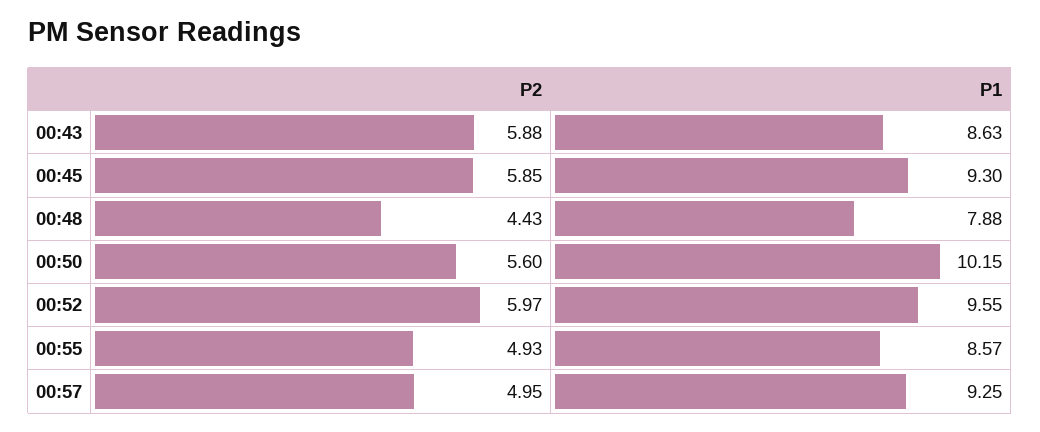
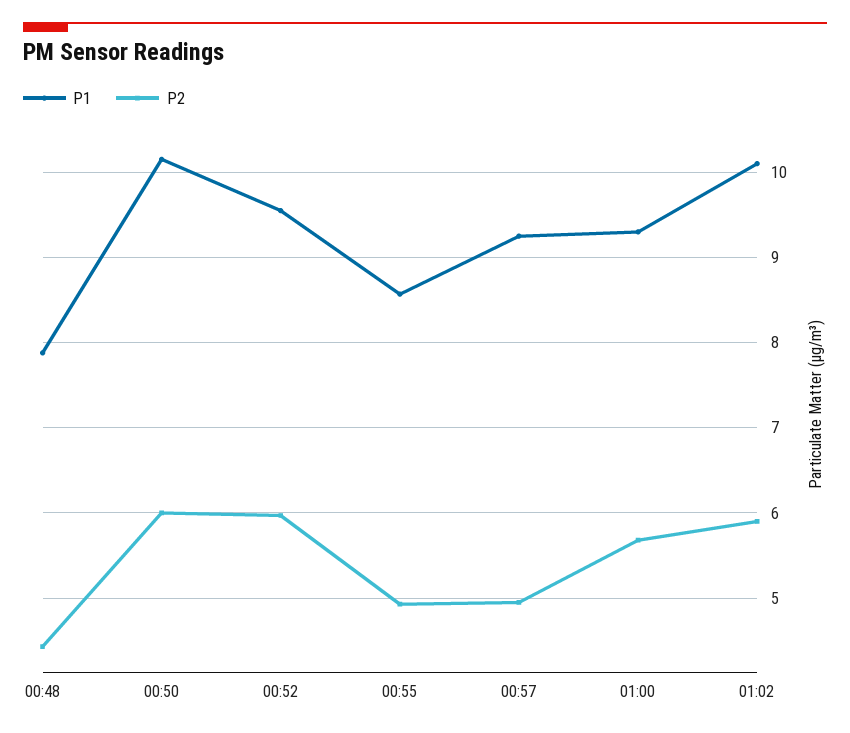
P2, 00:43: 5.88 -> none
P1, 00:43: 8.63 -> none
P2, 00:45: 5.85 -> none
P1, 00:45: 9.3 -> none
P2, 00:50: 5.6 -> 6
P1, 01:00: none -> 9.3
P2, 01:00: none -> 5.7
P1, 01:02: none -> 10.1
P2, 01:02: none -> 5.9

